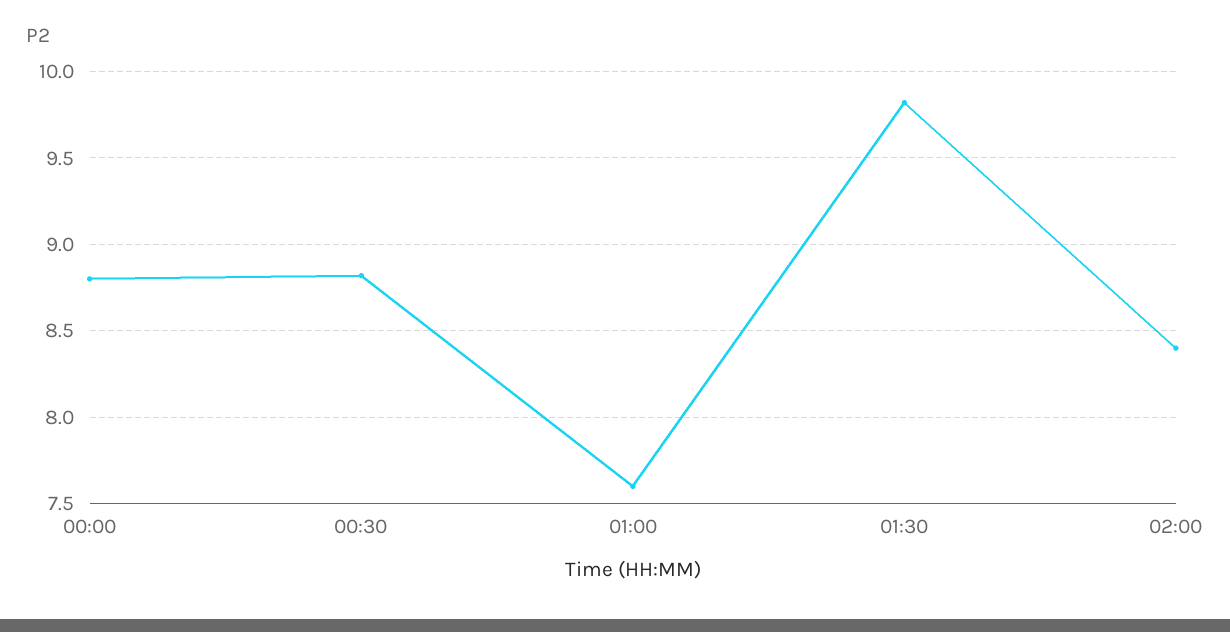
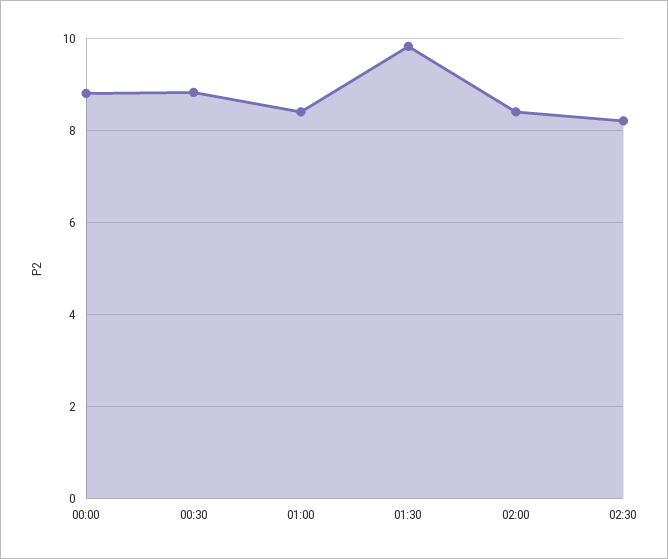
01:00: 7.6 -> 8.4
02:30: none -> 8.2

